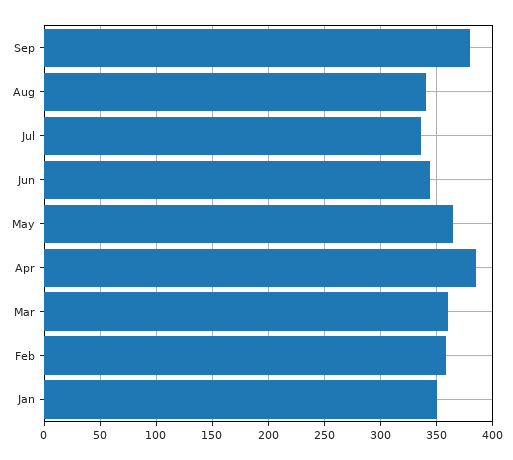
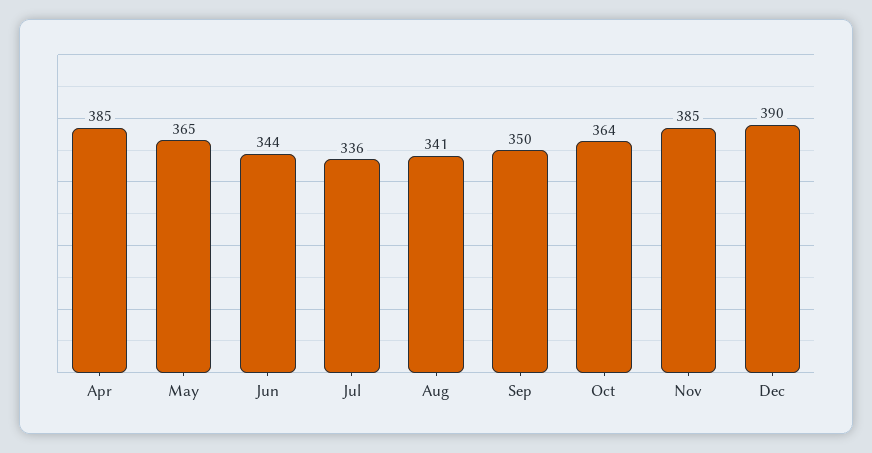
Sep: 380 -> 350
Mar: 360 -> none
Feb: 360 -> none
Jan: 350 -> none
Oct: none -> 364
Nov: none -> 385
Dec: none -> 390

